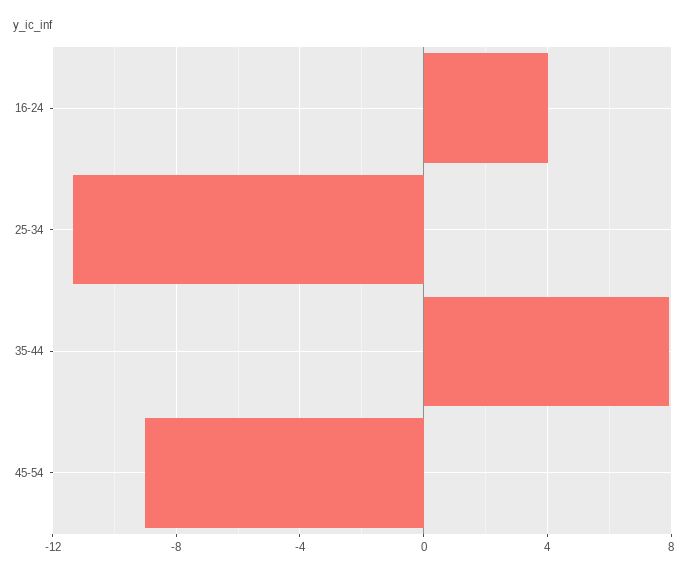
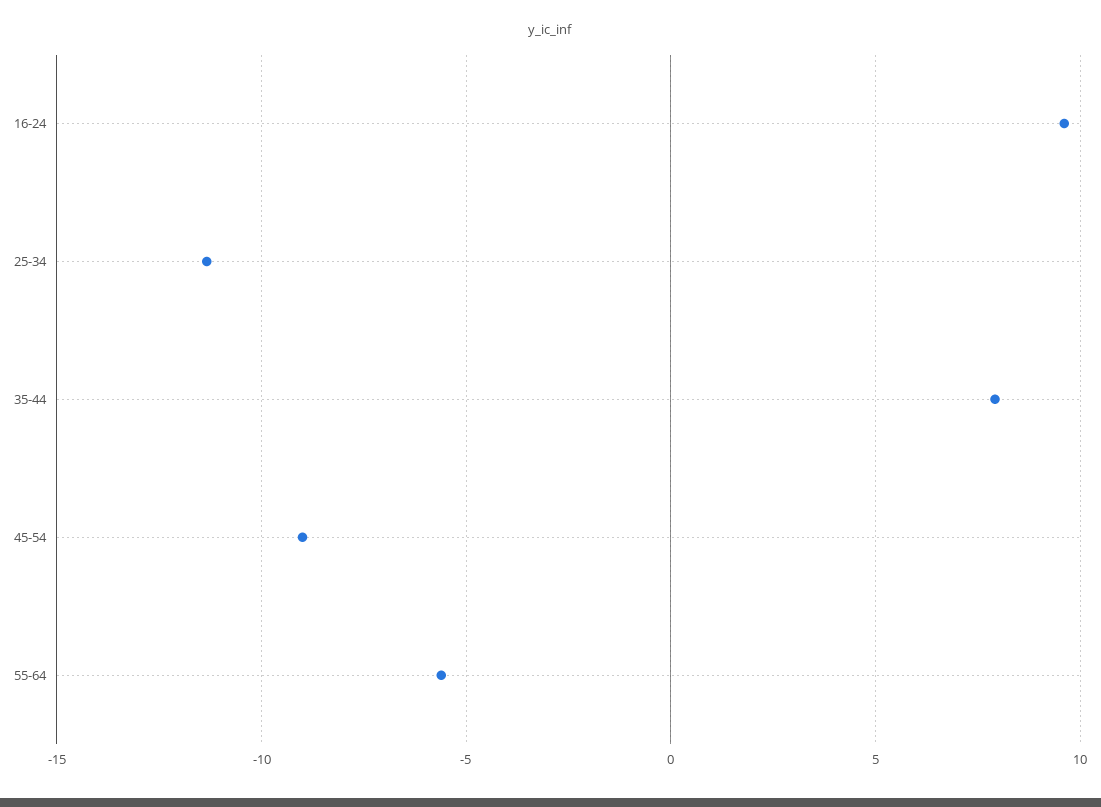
16-24: 4 -> 9.5
55-64: none -> -5.5

